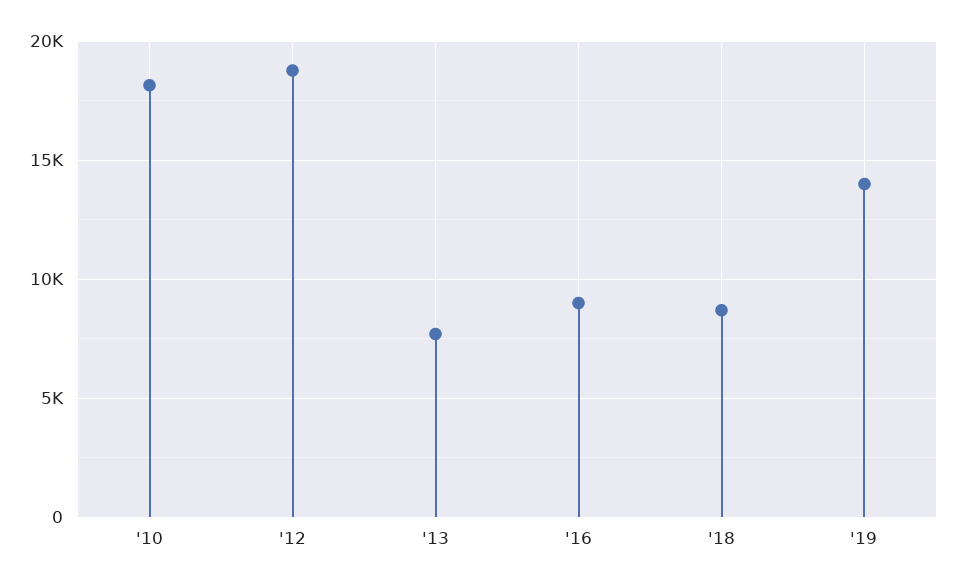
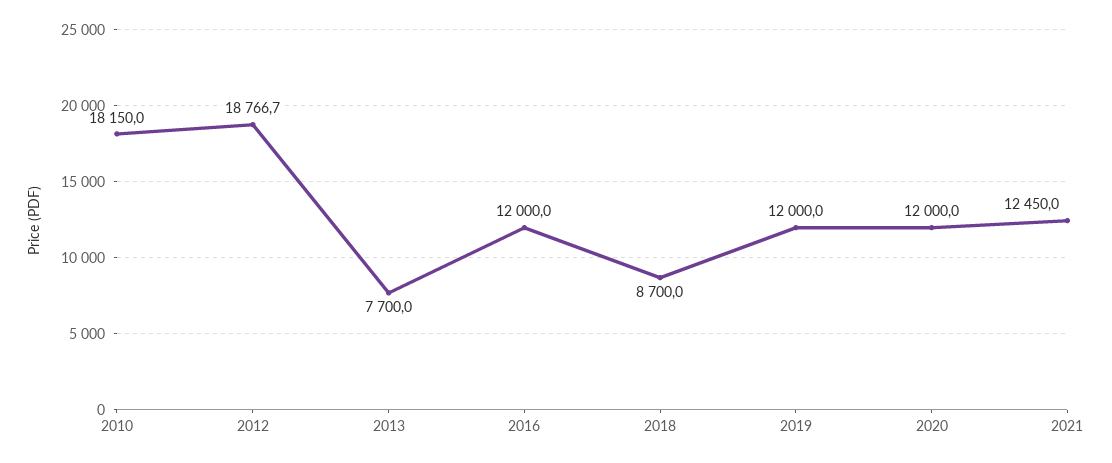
'16: 9000 -> 12000
'19: 14000 -> 12000
2020: none -> 12000
2021: none -> 12450

